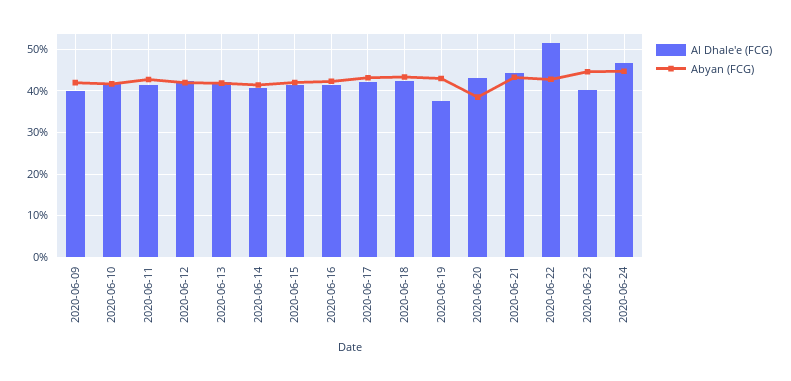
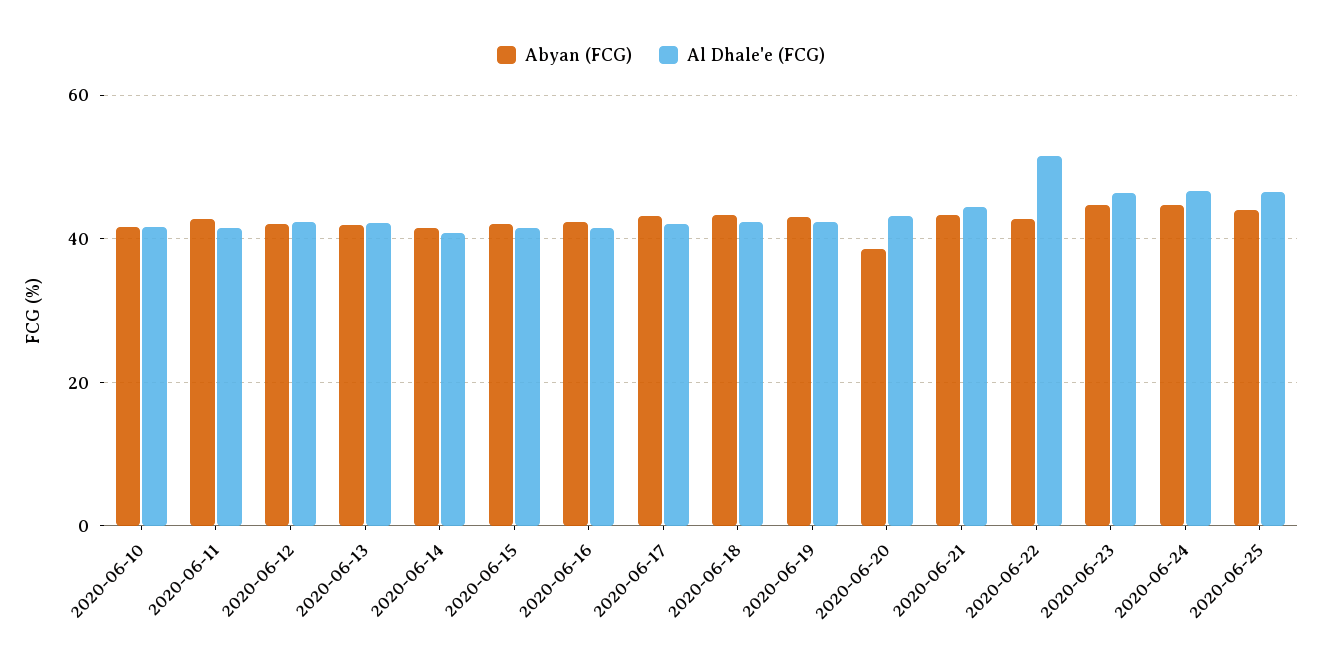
Al Dhale'e (FCG), 2020-06-09: 40 -> none
Abyan (FCG), 2020-06-09: 42 -> none
Al Dhale'e (FCG), 2020-06-19: 38 -> 42
Al Dhale'e (FCG), 2020-06-23: 40 -> 46
Abyan (FCG), 2020-06-25: none -> 44
Al Dhale'e (FCG), 2020-06-25: none -> 46

